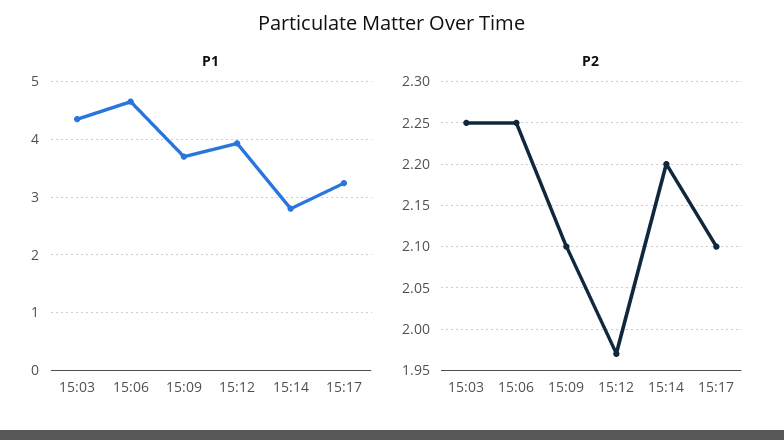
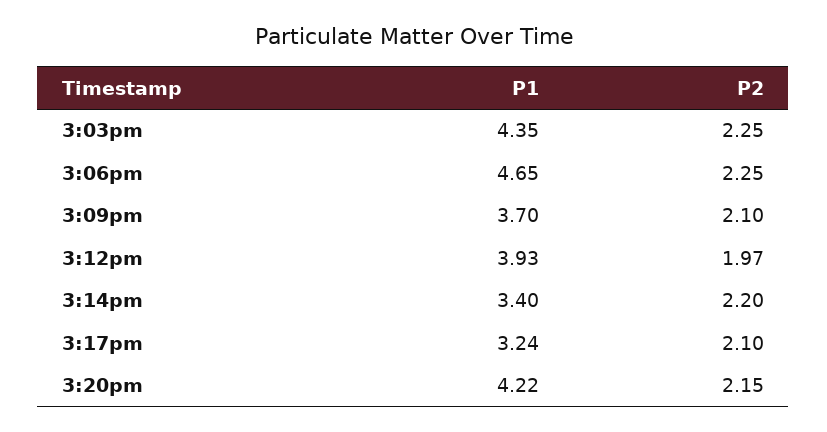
P1, 15:14: 2.8 -> 3.4
P1, 3:20pm: none -> 4.22
P2, 3:20pm: none -> 2.15

